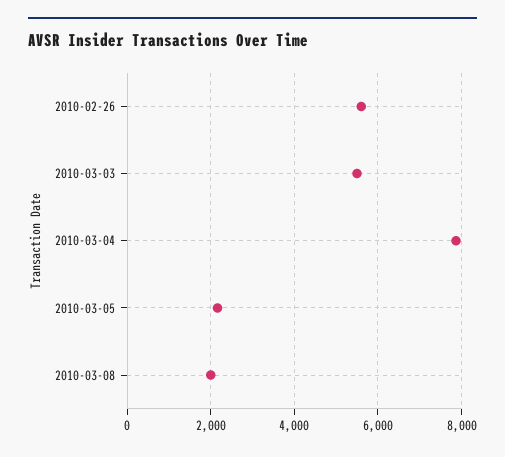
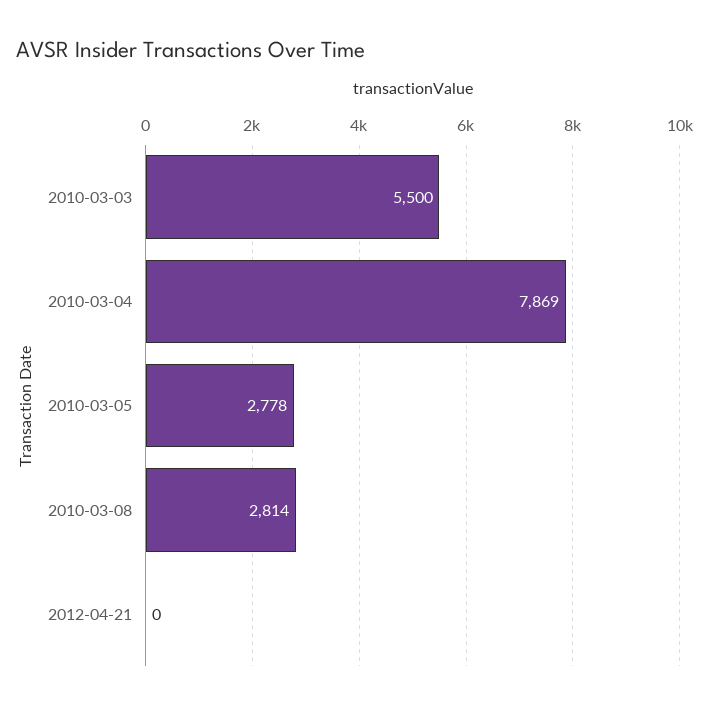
2010-02-26: 5600 -> none
2010-03-05: 2200 -> 2778
2010-03-08: 2000 -> 2814
2012-04-21: none -> 0

